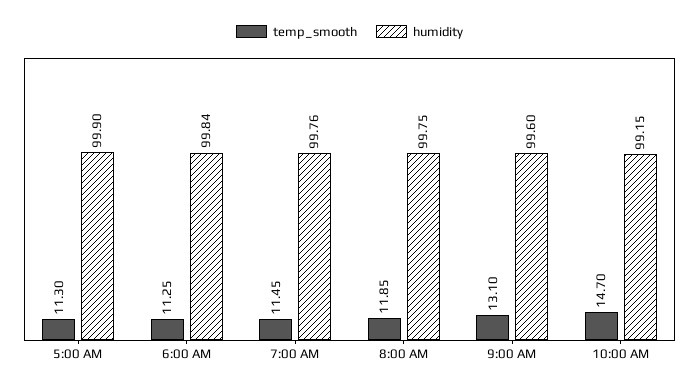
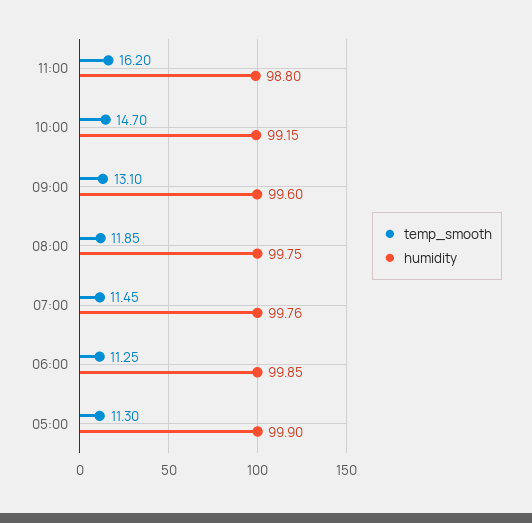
humidity, 6:00 AM: 99.84 -> 99.85
temp_smooth, 11:00: none -> 16.2
humidity, 11:00: none -> 98.8

